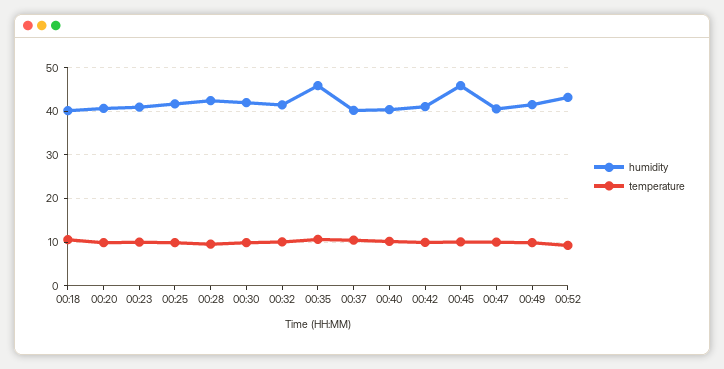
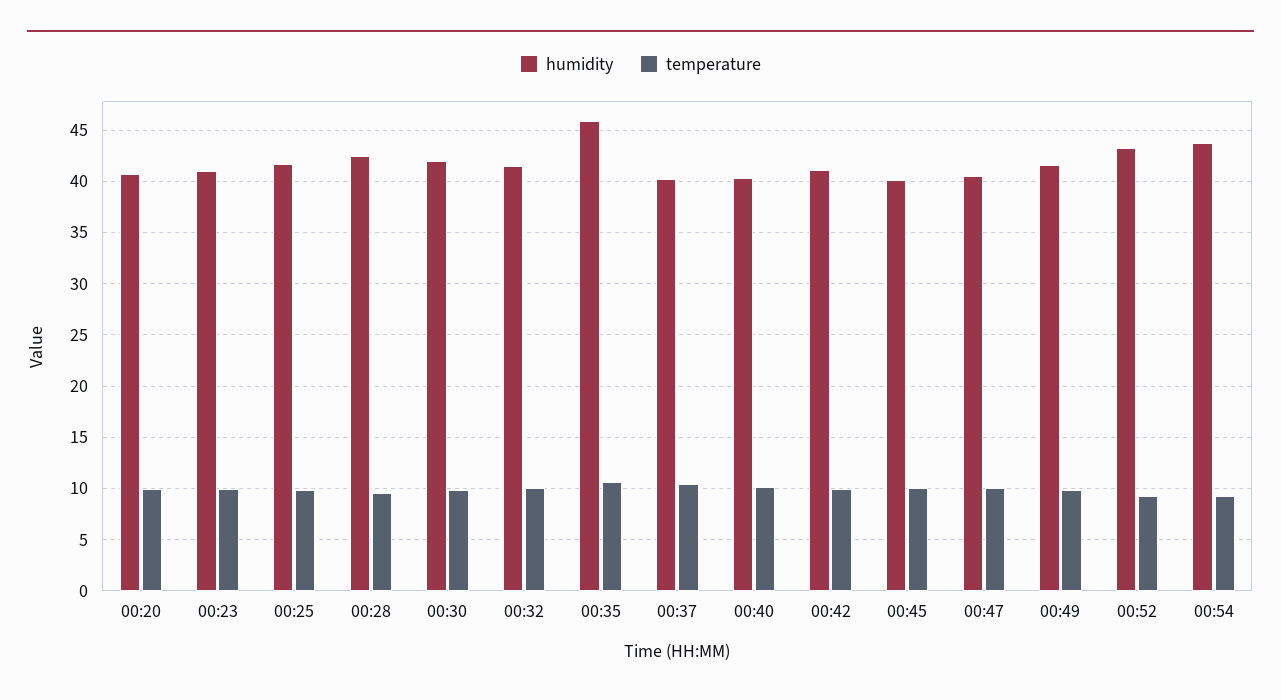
humidity, 00:18: 40 -> none
temperature, 00:18: 10 -> none
humidity, 00:45: 46 -> 40
humidity, 00:54: none -> 44
temperature, 00:54: none -> 9

